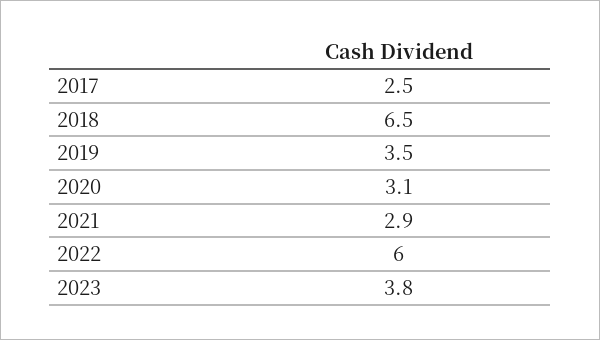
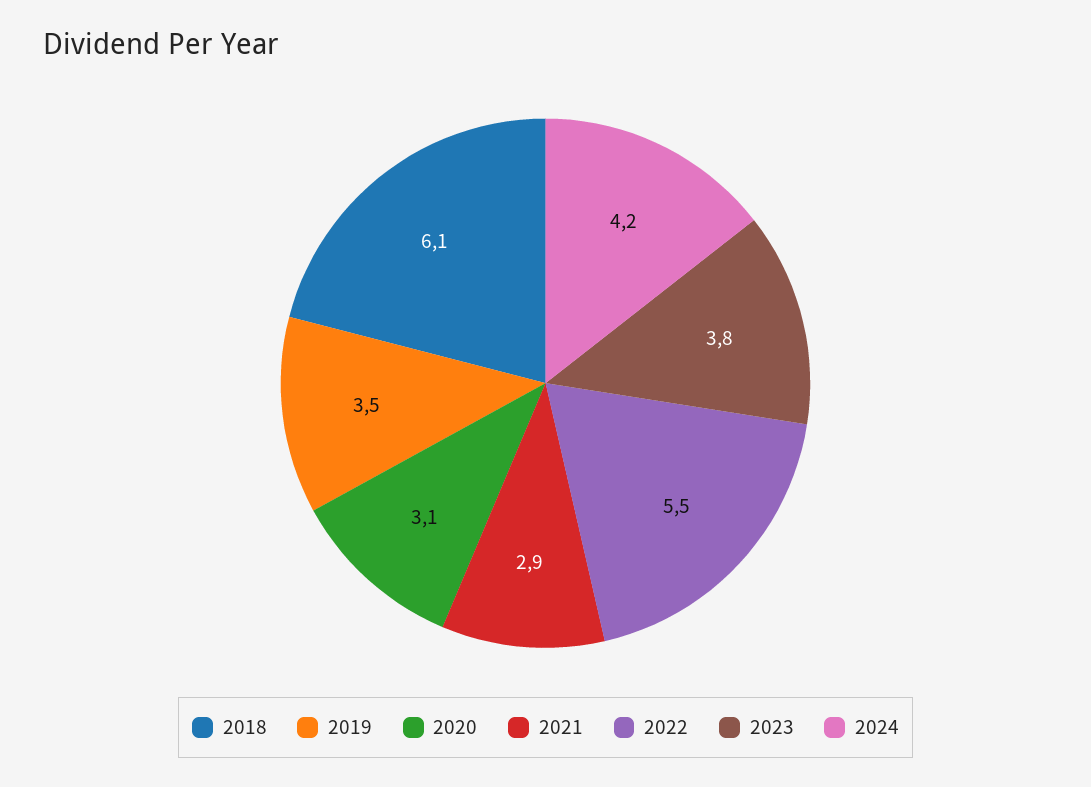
2017: 2.5 -> none
2018: 6.5 -> 6.1
2022: 6 -> 5.5
2024: none -> 4.2

